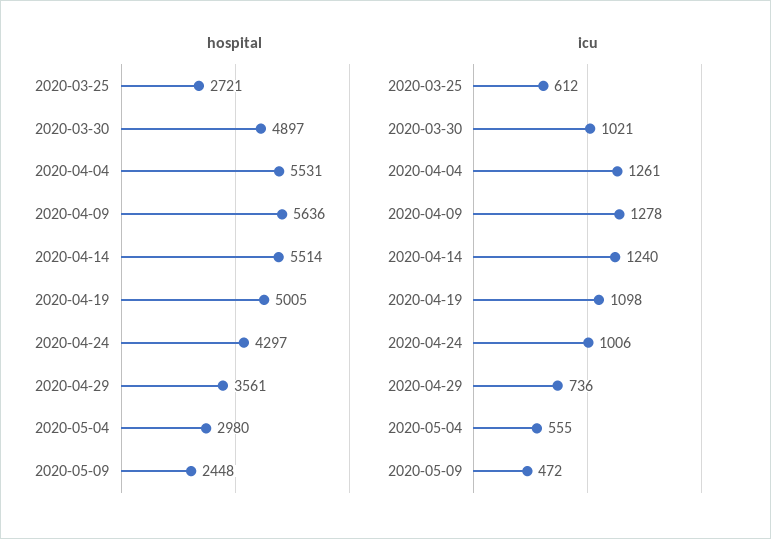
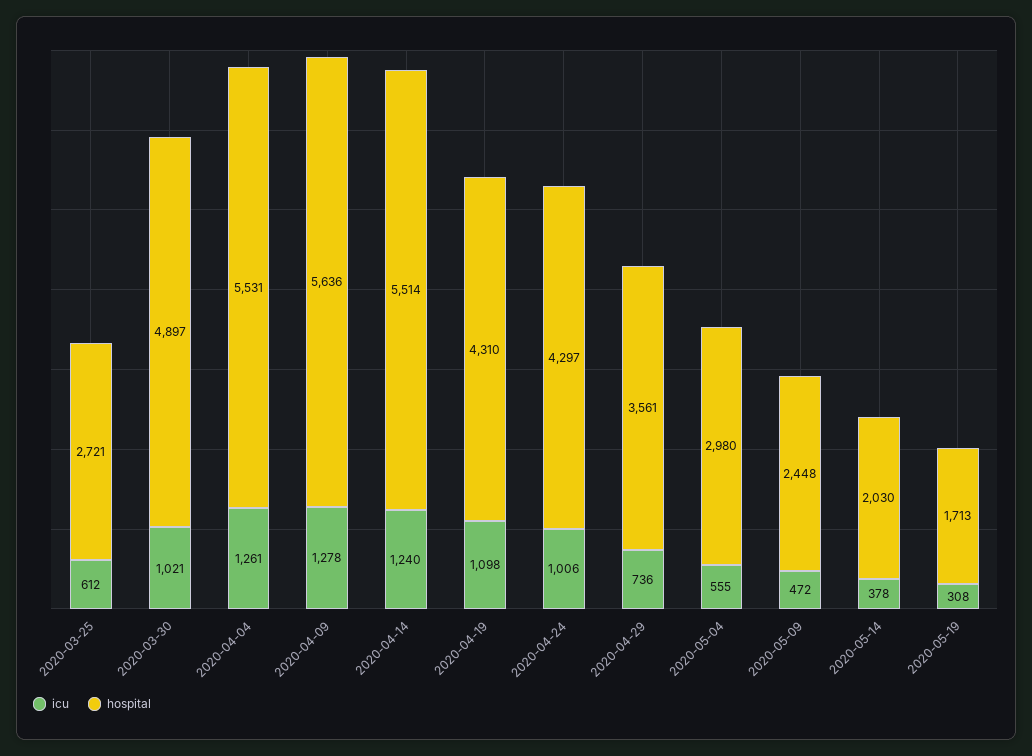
hospital, 2020-04-19: 5005 -> 4310
icu, 2020-05-14: none -> 378
hospital, 2020-05-14: none -> 2030
icu, 2020-05-19: none -> 308
hospital, 2020-05-19: none -> 1713

